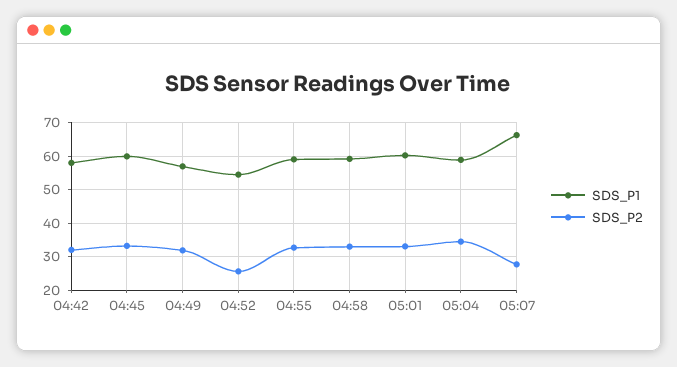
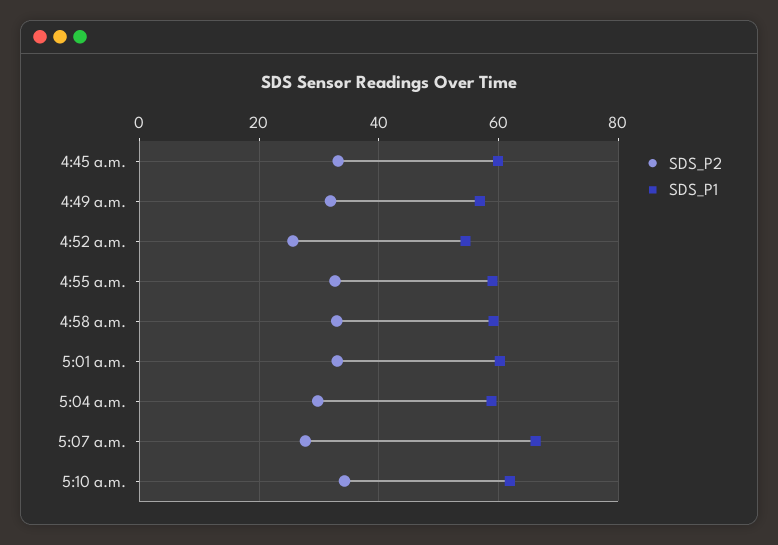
SDS_P1, 04:42: 58 -> none
SDS_P2, 04:42: 32 -> none
SDS_P2, 05:04: 34 -> 30
SDS_P2, 5:10 a.m.: none -> 34
SDS_P1, 5:10 a.m.: none -> 62

